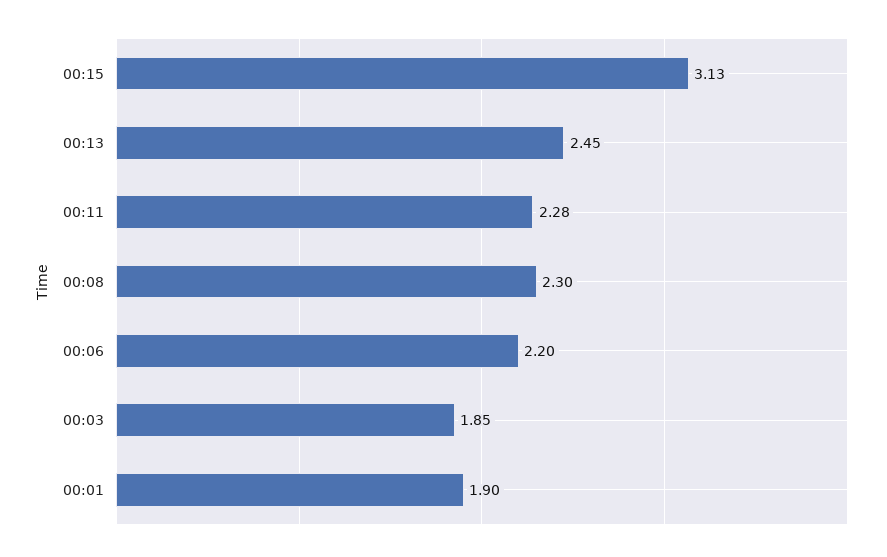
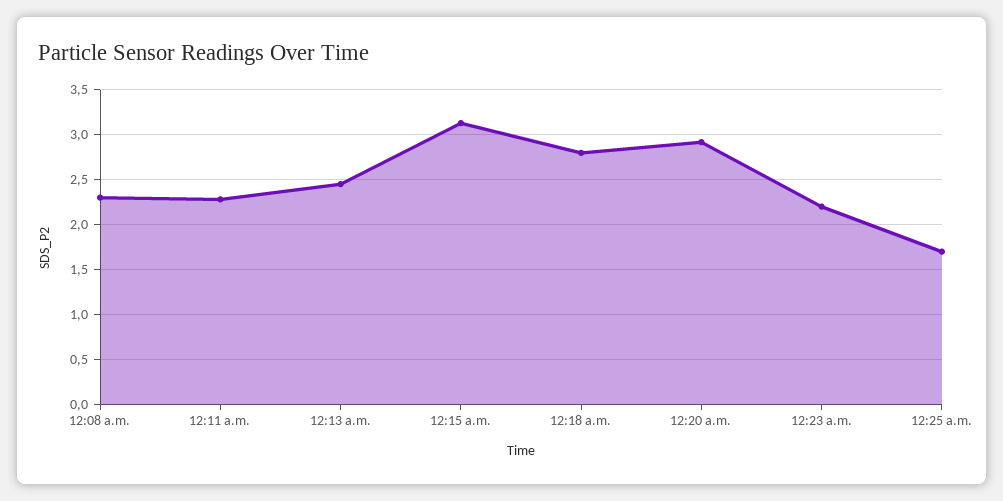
00:06: 2.2 -> none
00:03: 1.85 -> none
00:01: 1.9 -> none
12:18 a.m.: none -> 2.8
12:20 a.m.: none -> 2.9
12:23 a.m.: none -> 2.2
12:25 a.m.: none -> 1.7

